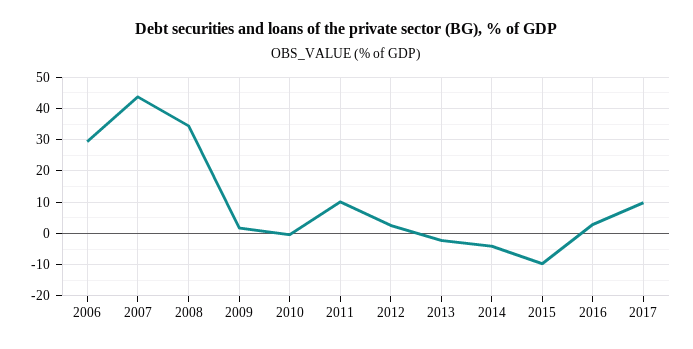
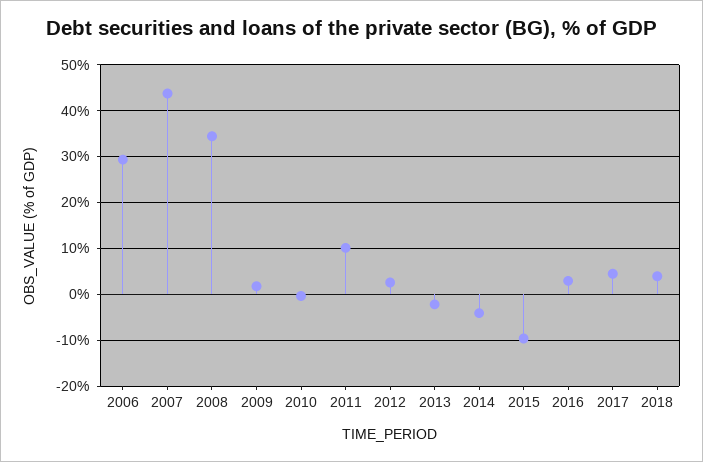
2017: 10 -> 4
2018: none -> 4

